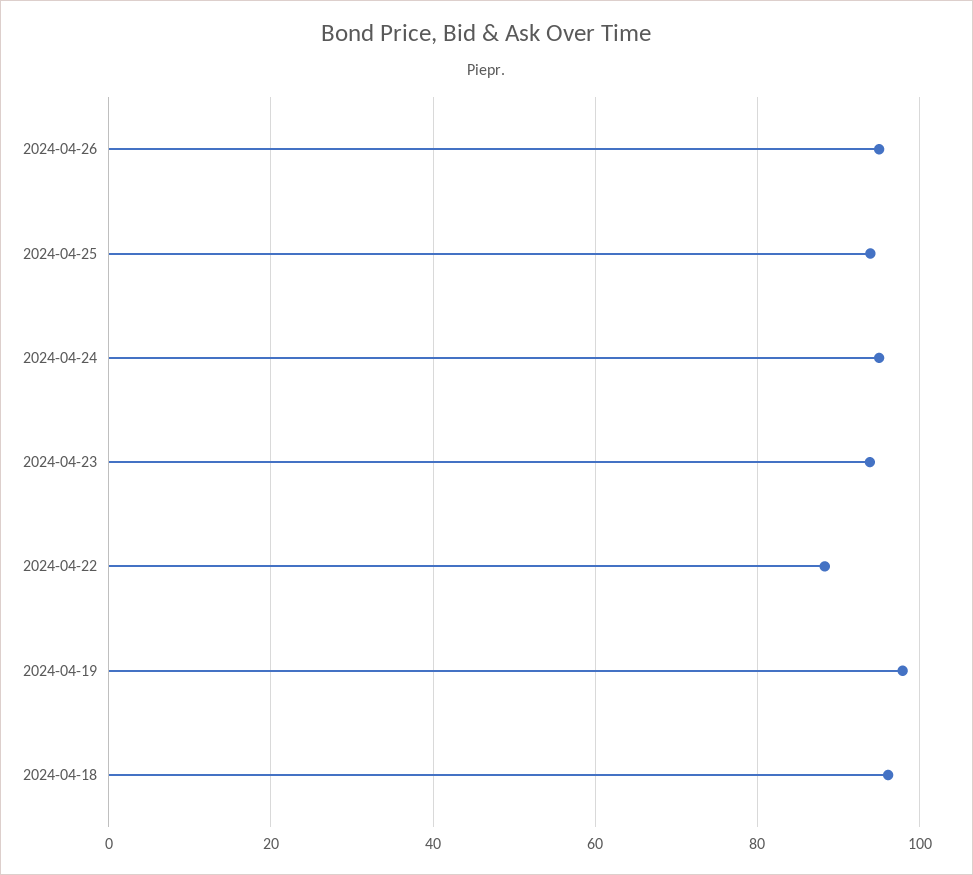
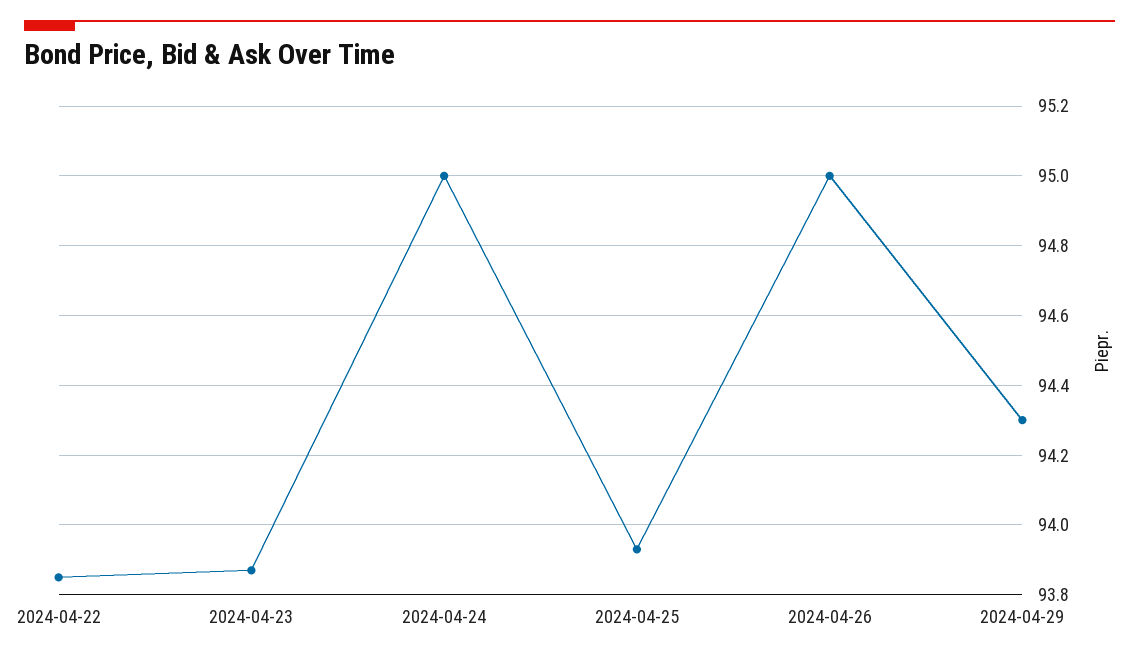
2024-04-22: 88 -> 93.85
2024-04-19: 98 -> none
2024-04-18: 96 -> none
2024-04-29: none -> 94.3

